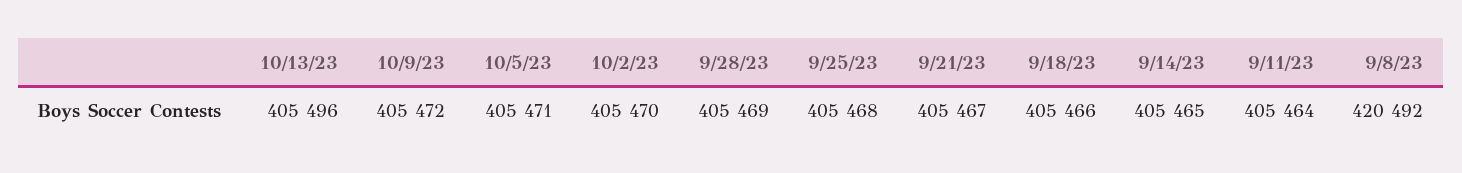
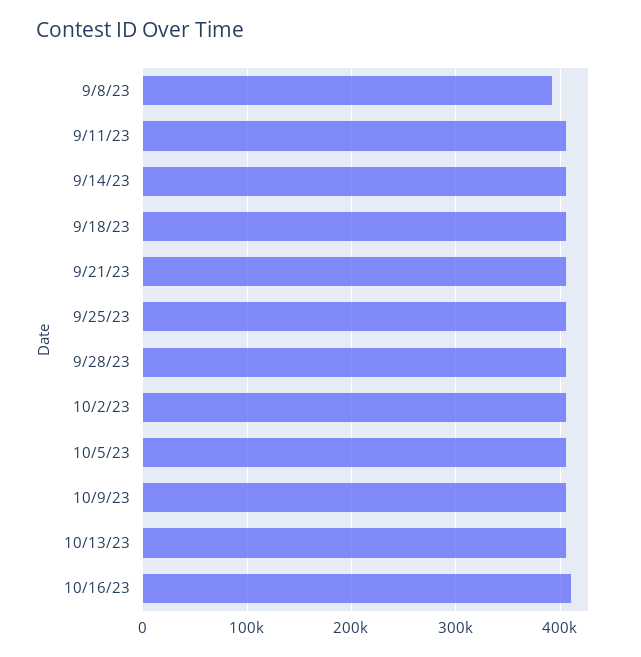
9/8/23: 420492 -> 390000
10/16/23: none -> 410000

